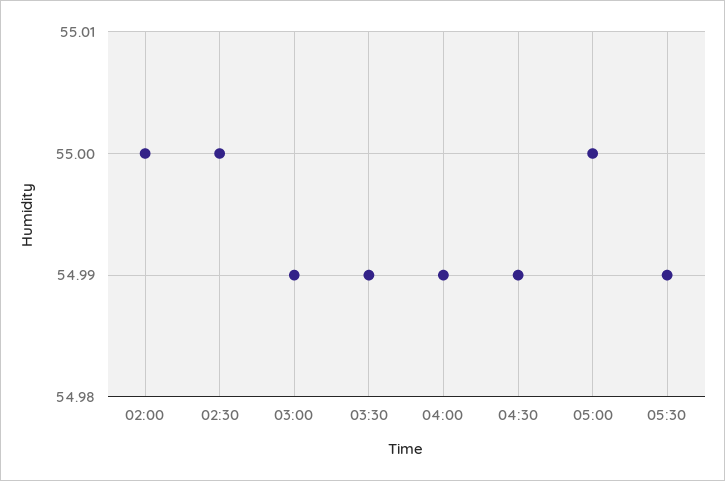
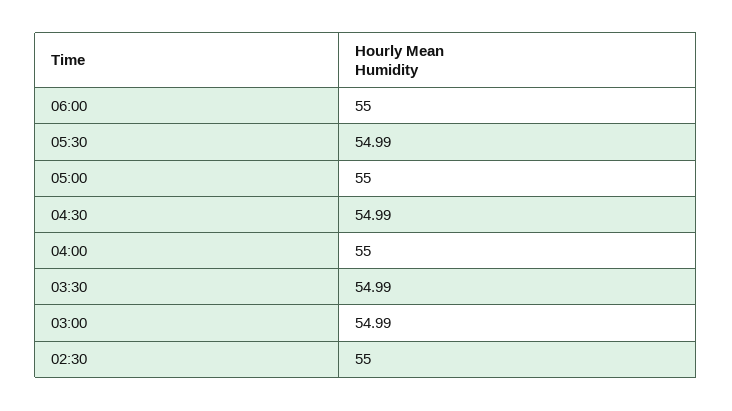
02:00: 55 -> none
04:00: 54.99 -> 55
06:00: none -> 55

